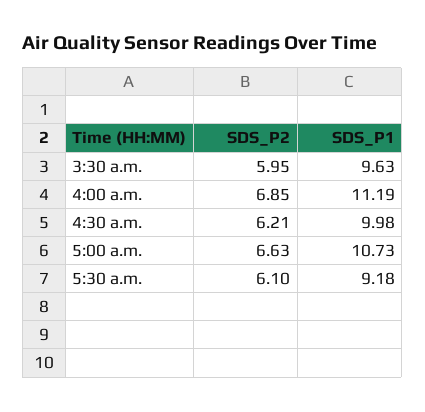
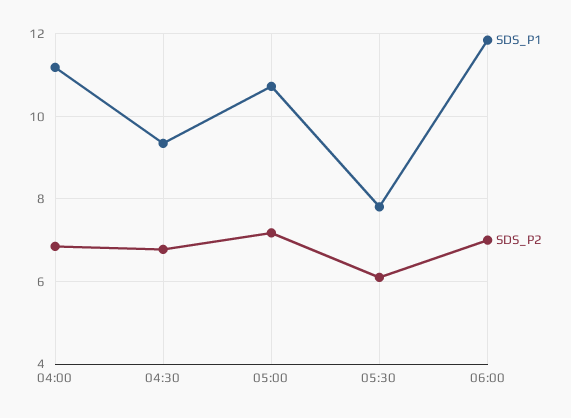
SDS_P2, 3:30 a.m.: 5.95 -> none
SDS_P1, 3:30 a.m.: 9.63 -> none
SDS_P2, 4:30 a.m.: 6.21 -> 6.8
SDS_P1, 4:30 a.m.: 9.98 -> 9.4
SDS_P2, 5:00 a.m.: 6.63 -> 7.2
SDS_P1, 5:30 a.m.: 9.18 -> 7.8
SDS_P1, 06:00: none -> 11.8
SDS_P2, 06:00: none -> 7

